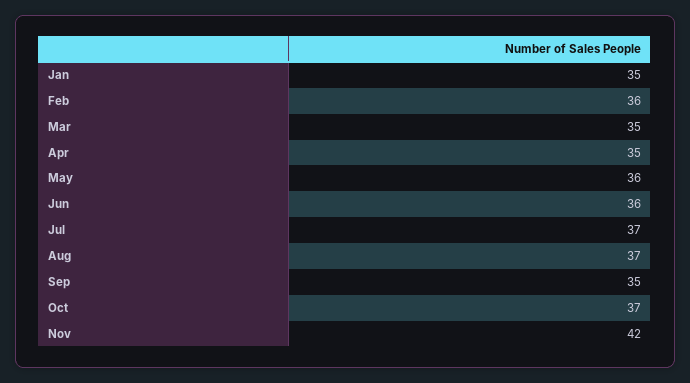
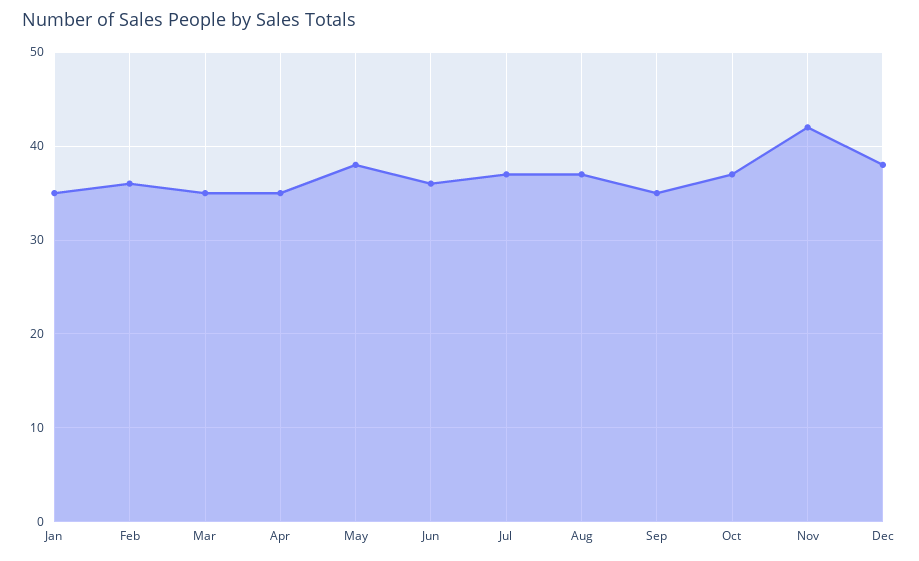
May: 36 -> 38
Dec: none -> 38

